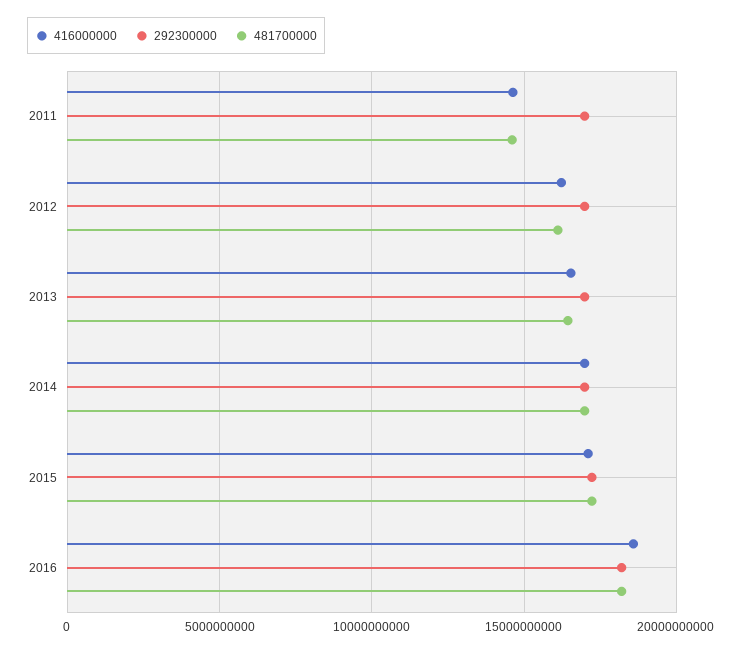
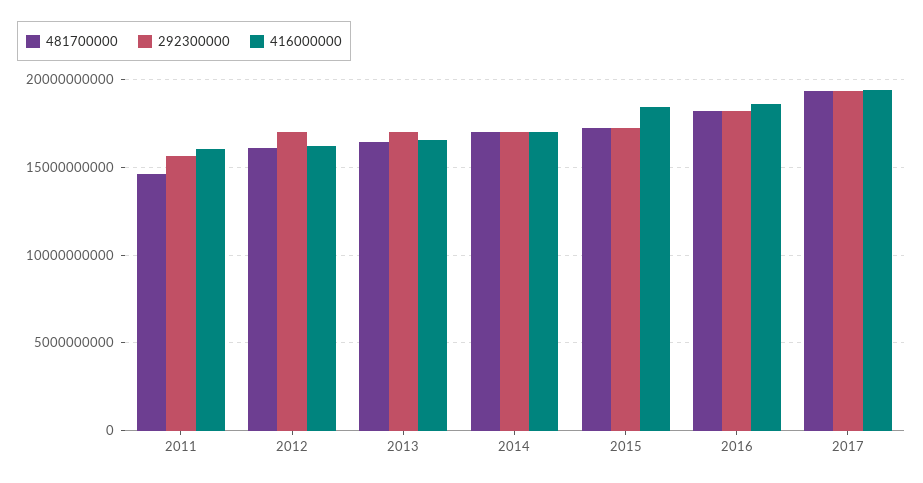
416000000, 2011: 14500000000 -> 16000000000
292300000, 2011: 17000000000 -> 15500000000
416000000, 2015: 17000000000 -> 18500000000
481700000, 2017: none -> 19500000000
292300000, 2017: none -> 19500000000
416000000, 2017: none -> 19500000000

